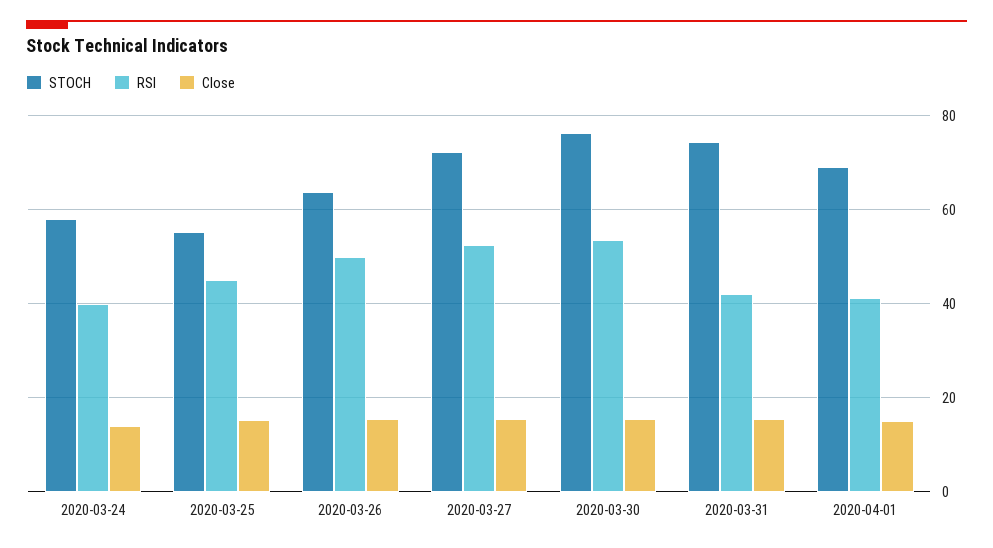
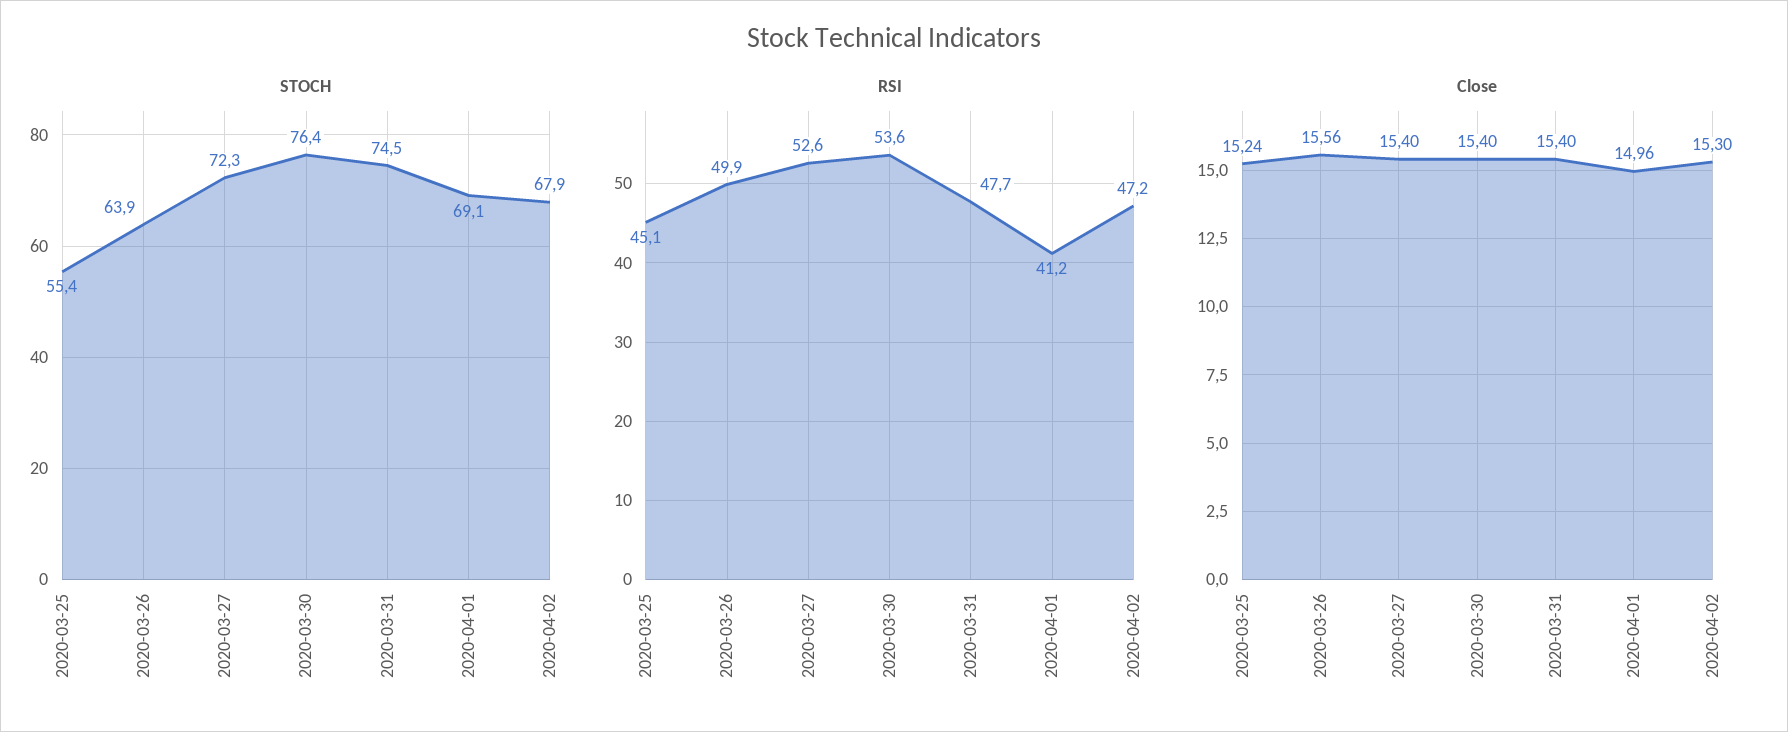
STOCH, 2020-03-24: 58 -> none
RSI, 2020-03-24: 40 -> none
Close, 2020-03-24: 14 -> none
RSI, 2020-03-31: 42 -> 47.7
STOCH, 2020-04-02: none -> 67.9
RSI, 2020-04-02: none -> 47.2
Close, 2020-04-02: none -> 15.3

